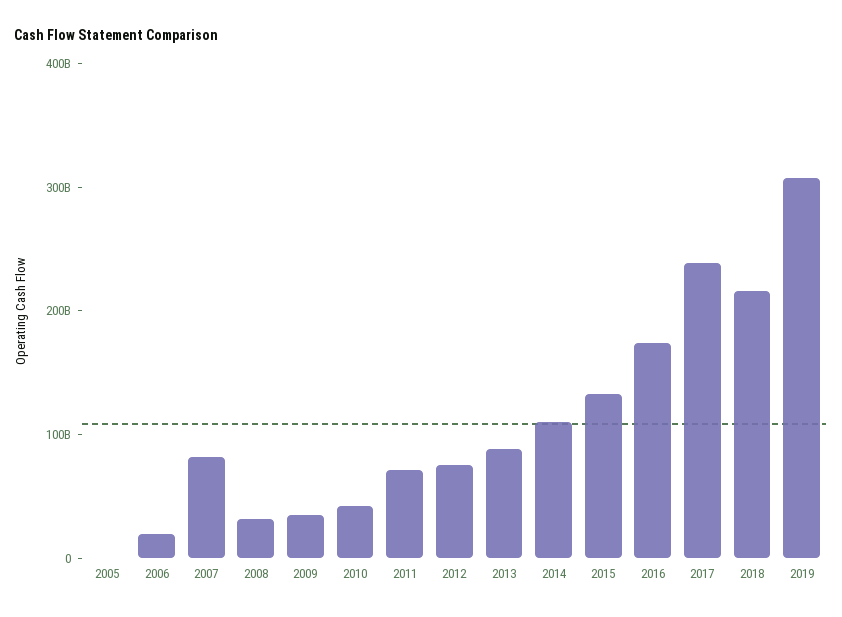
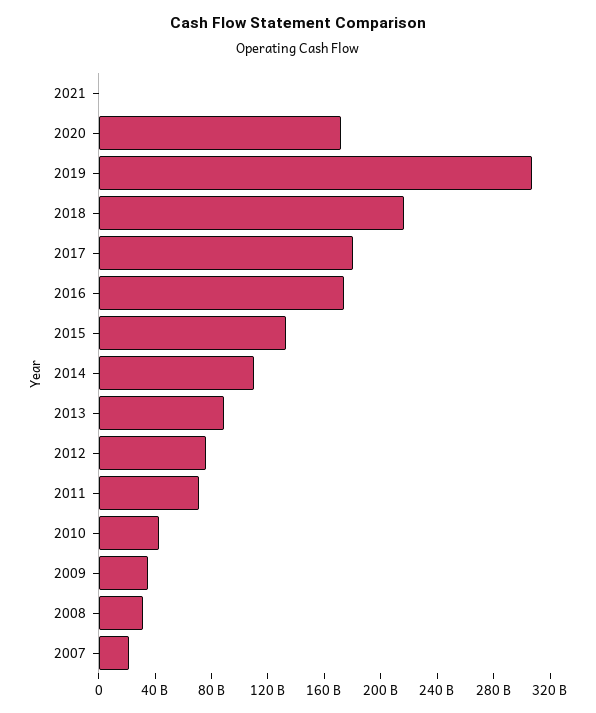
2005: 0 -> none
2006: 20000000000 -> none
2007: 80000000000 -> 20000000000
2017: 240000000000 -> 180000000000
2021: none -> 0
2020: none -> 170000000000

